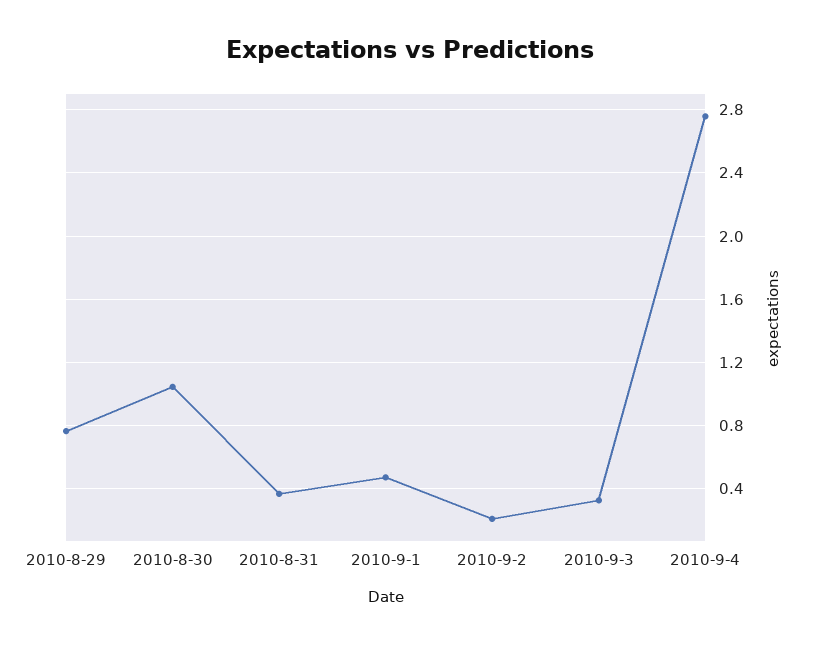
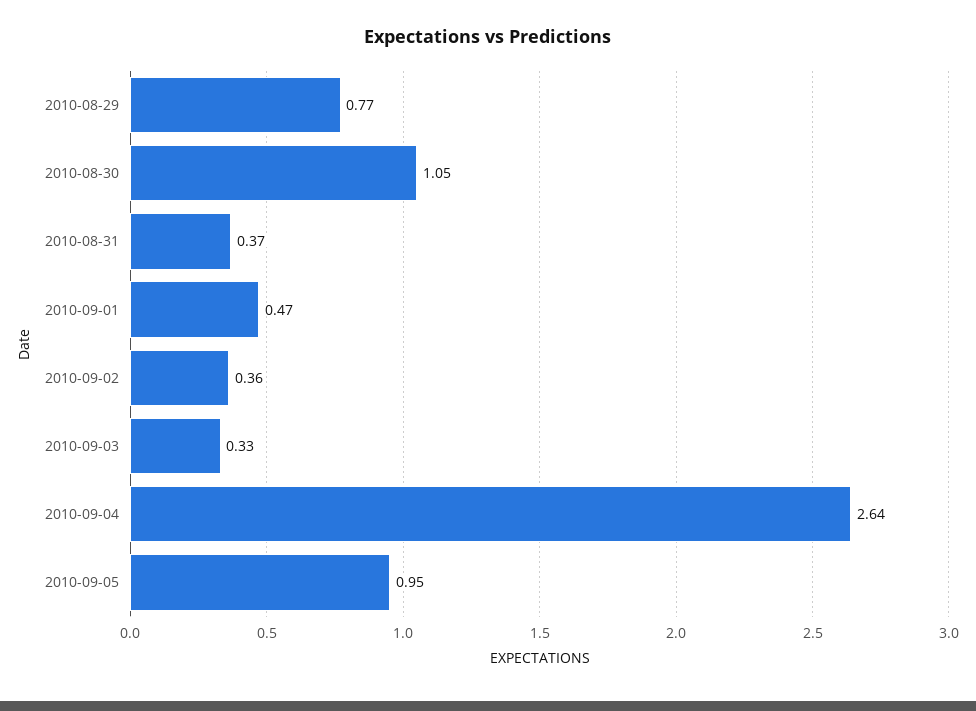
2010-9-2: 0.2 -> 0.36
2010-9-4: 2.75 -> 2.64
2010-09-05: none -> 0.95

